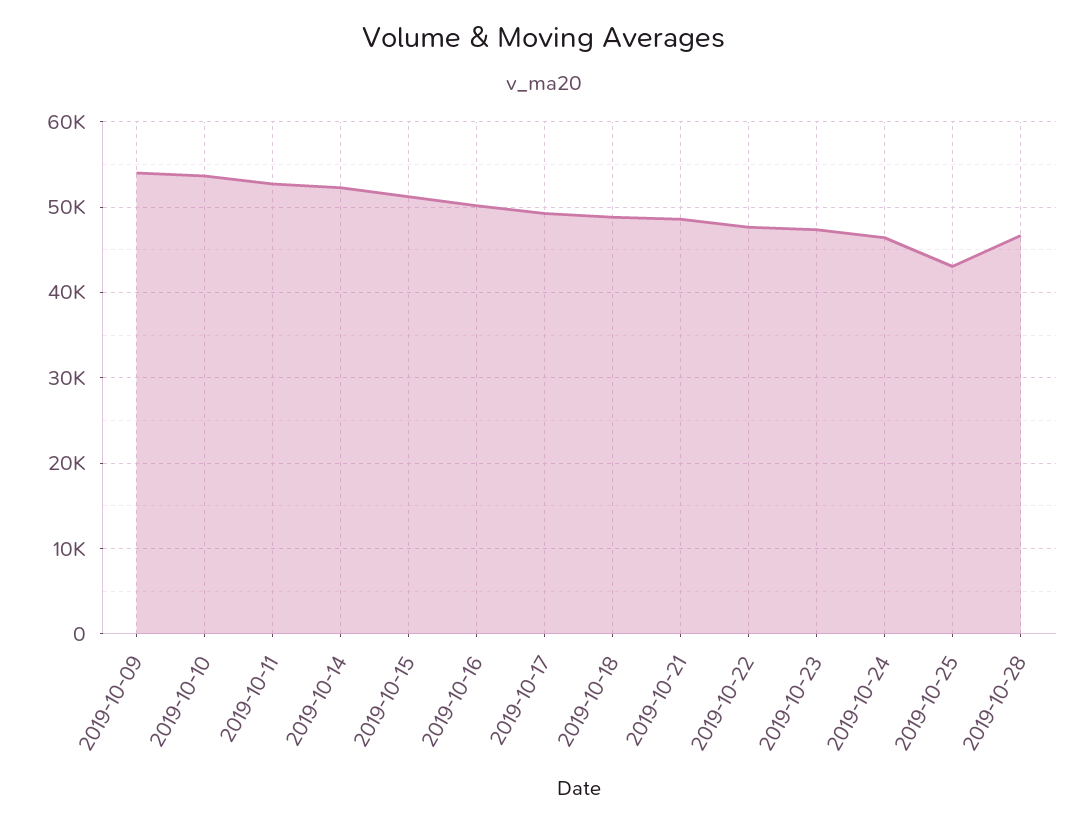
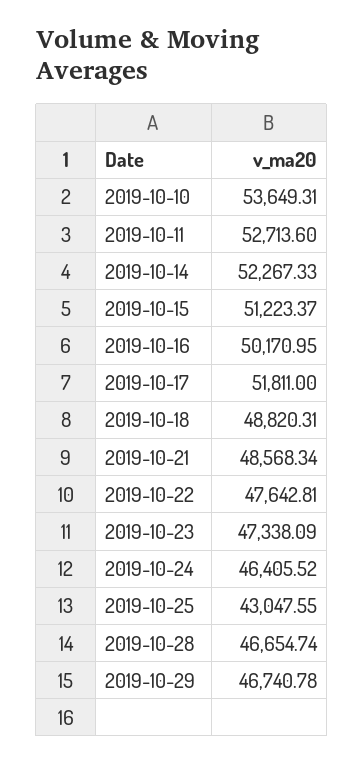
2019-10-09: 54000 -> none
2019-10-17: 49000 -> 51811
2019-10-29: none -> 46740.78

